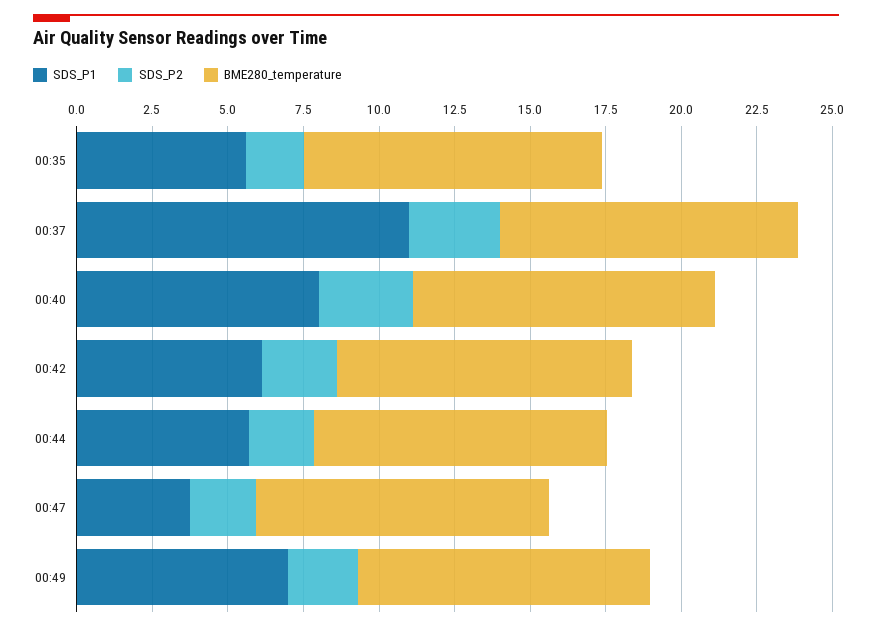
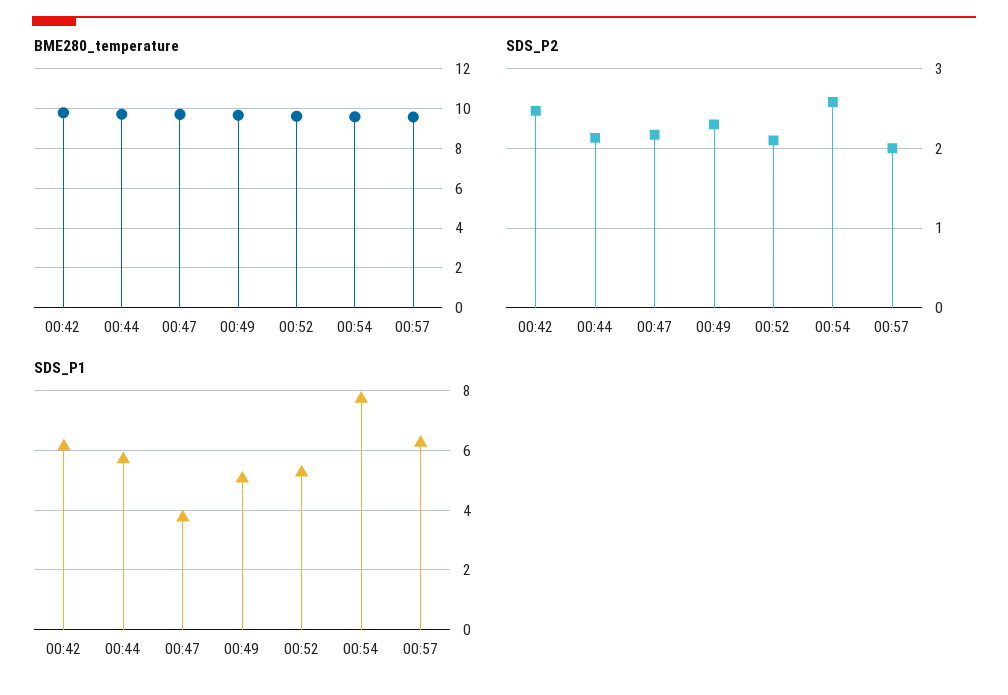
SDS_P1, 00:35: 5.5 -> none
SDS_P2, 00:35: 2 -> none
BME280_temperature, 00:35: 10 -> none
SDS_P1, 00:37: 11 -> none
SDS_P2, 00:37: 3 -> none
BME280_temperature, 00:37: 10 -> none
SDS_P1, 00:40: 8 -> none
SDS_P2, 00:40: 3 -> none
BME280_temperature, 00:40: 10 -> none
SDS_P1, 00:49: 7 -> 5
BME280_temperature, 00:52: none -> 9.5
BME280_temperature, 00:54: none -> 9.5
BME280_temperature, 00:57: none -> 9.5
SDS_P2, 00:52: none -> 2.1
SDS_P2, 00:54: none -> 2.6
SDS_P2, 00:57: none -> 2
SDS_P1, 00:52: none -> 5.25
SDS_P1, 00:54: none -> 7.75
SDS_P1, 00:57: none -> 6.25

